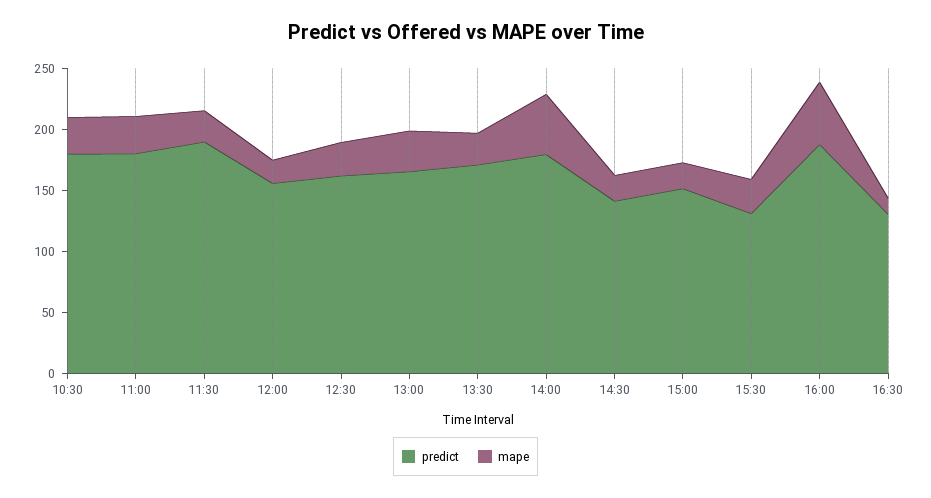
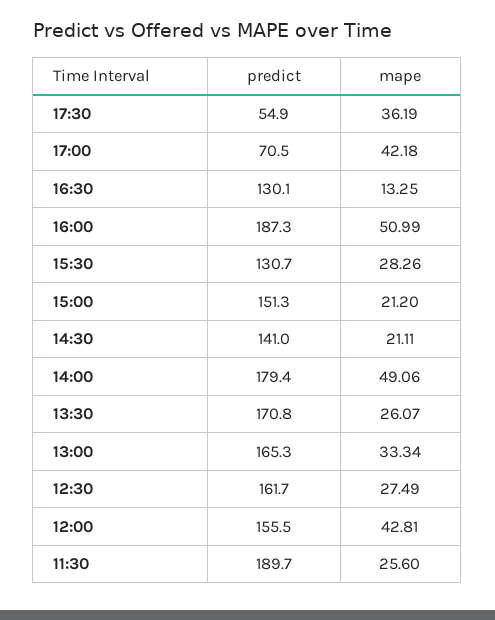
predict, 10:30: 180 -> none
mape, 10:30: 30 -> none
predict, 11:00: 180 -> none
mape, 11:00: 30 -> none
mape, 12:00: 20 -> 42.81
predict, 17:30: none -> 54.9
mape, 17:30: none -> 36.19
predict, 17:00: none -> 70.5
mape, 17:00: none -> 42.18

